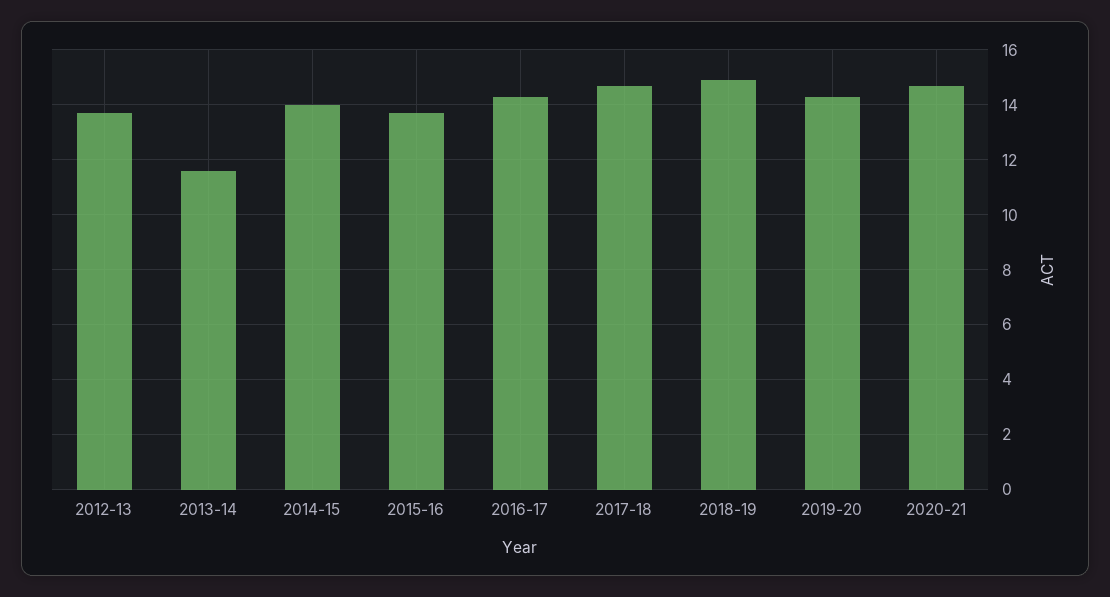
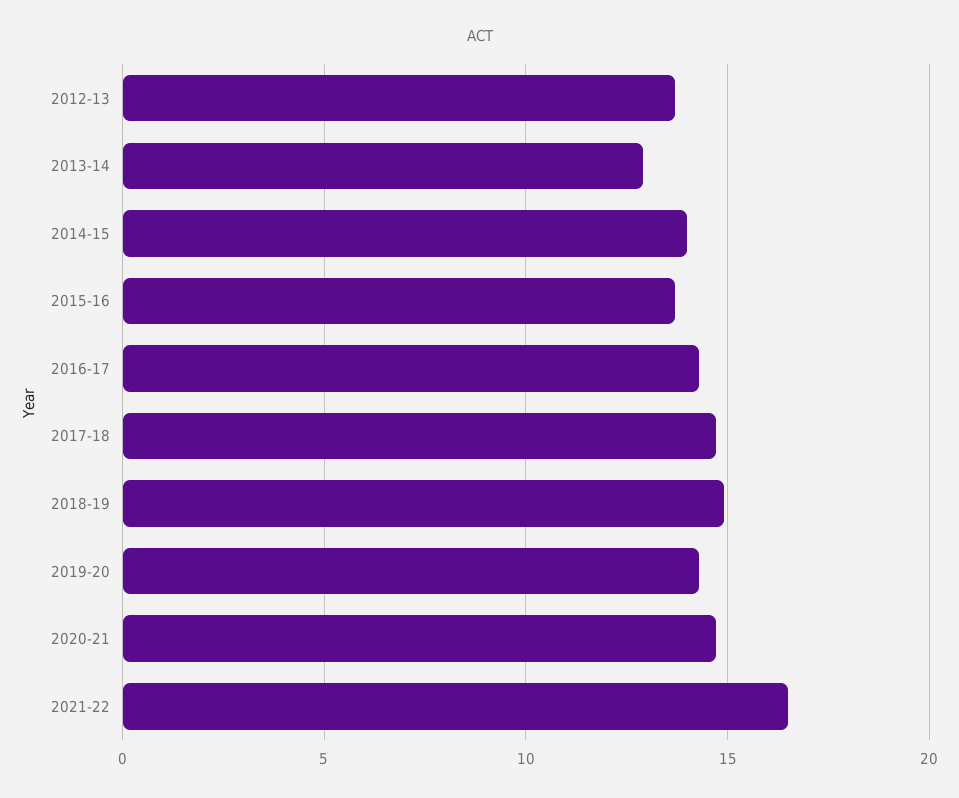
2013-14: 11.5 -> 13
2021-22: none -> 16.5

